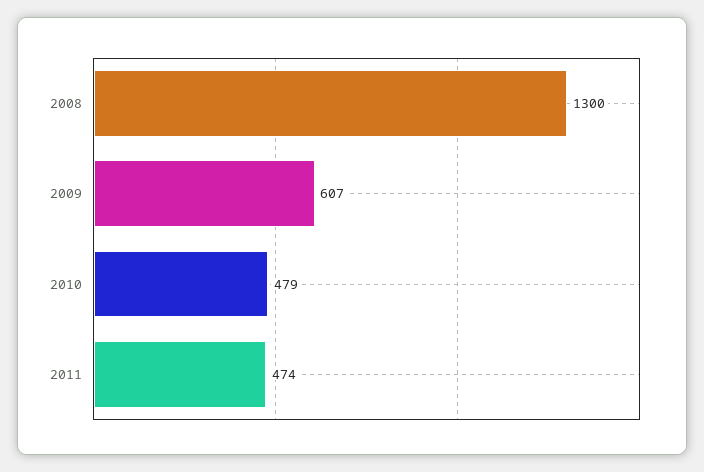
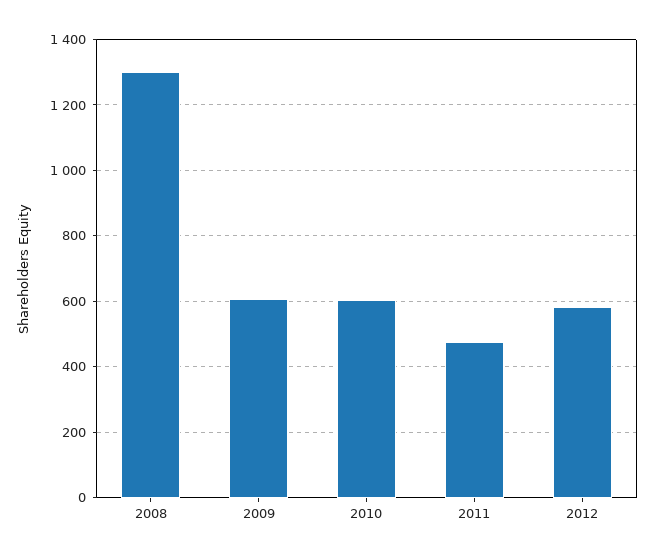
2010: 479 -> 600
2012: none -> 580

